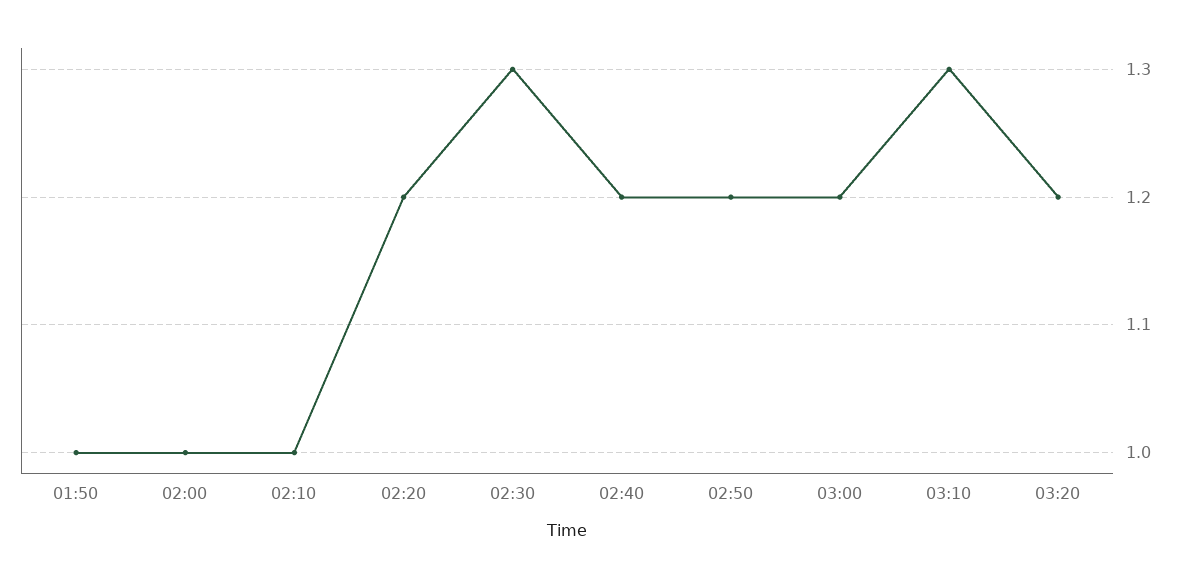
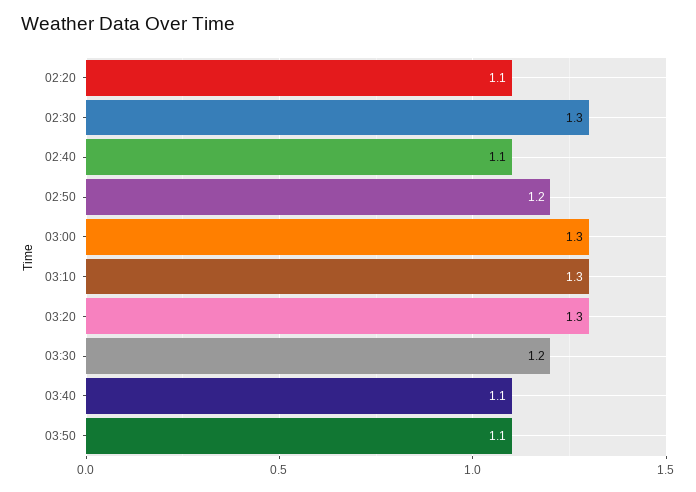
01:50: 1 -> none
02:00: 1 -> none
02:10: 1 -> none
02:20: 1.2 -> 1.1
02:40: 1.2 -> 1.1
03:00: 1.2 -> 1.3
03:20: 1.2 -> 1.3
03:30: none -> 1.2
03:40: none -> 1.1
03:50: none -> 1.1

